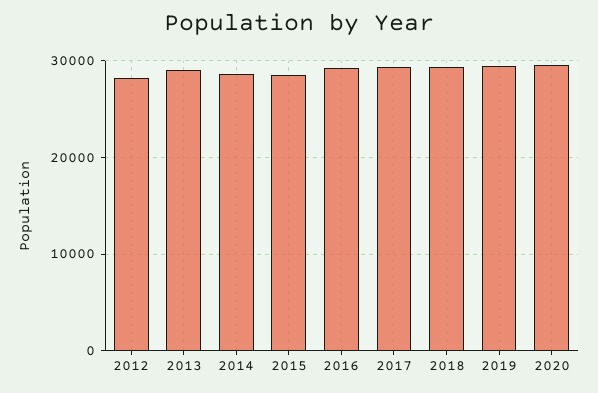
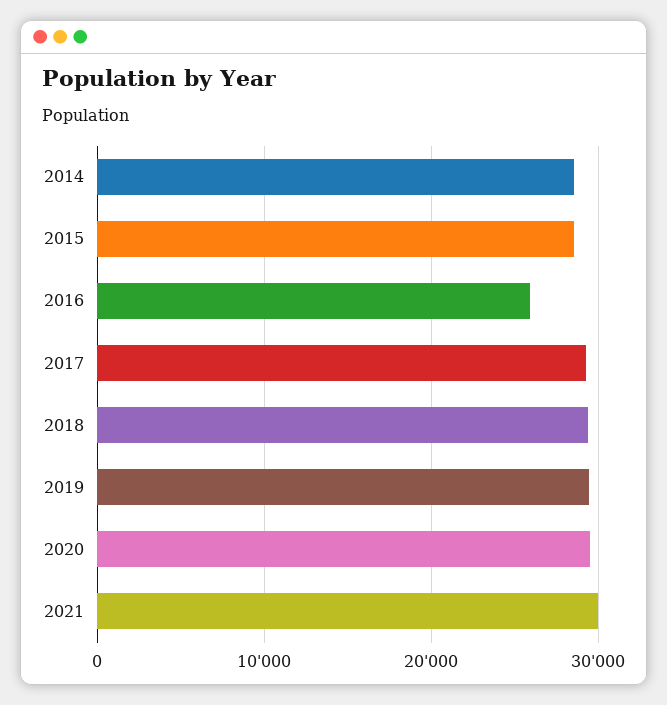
2012: 28000 -> none
2013: 29000 -> none
2016: 29000 -> 26000
2021: none -> 30000

